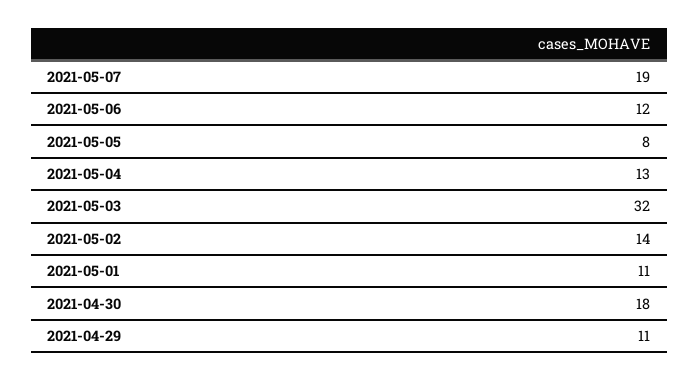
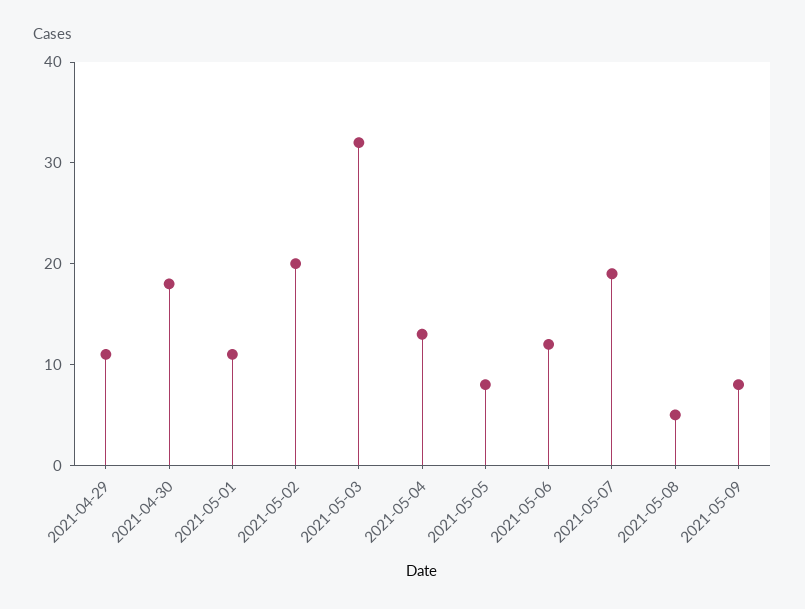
2021-05-02: 14 -> 20
2021-05-08: none -> 5
2021-05-09: none -> 8

